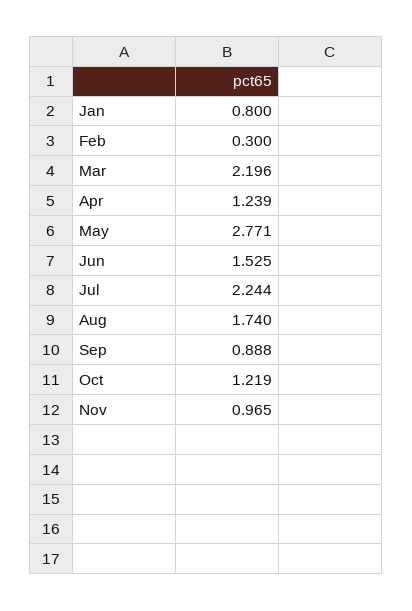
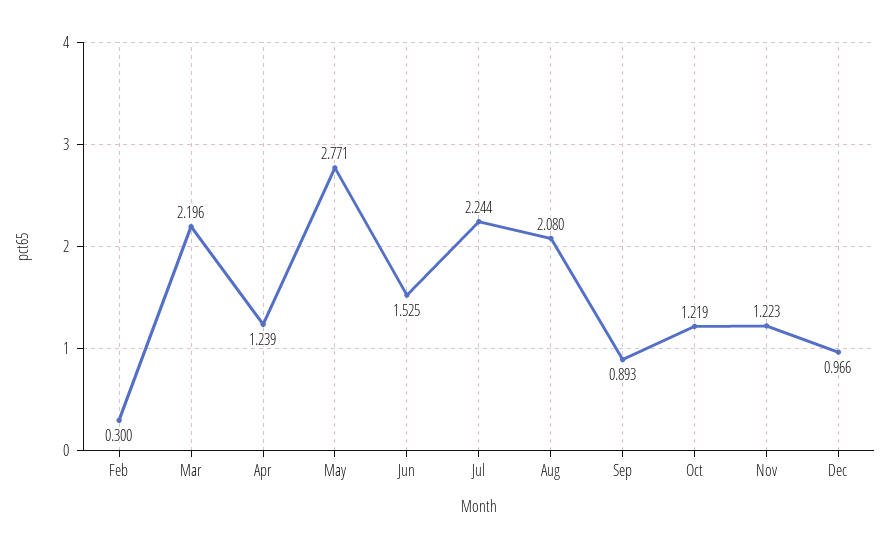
Jan: 0.8 -> none
Aug: 1.74 -> 2.08
Sep: 0.888 -> 0.893
Nov: 0.965 -> 1.223
Dec: none -> 0.966

